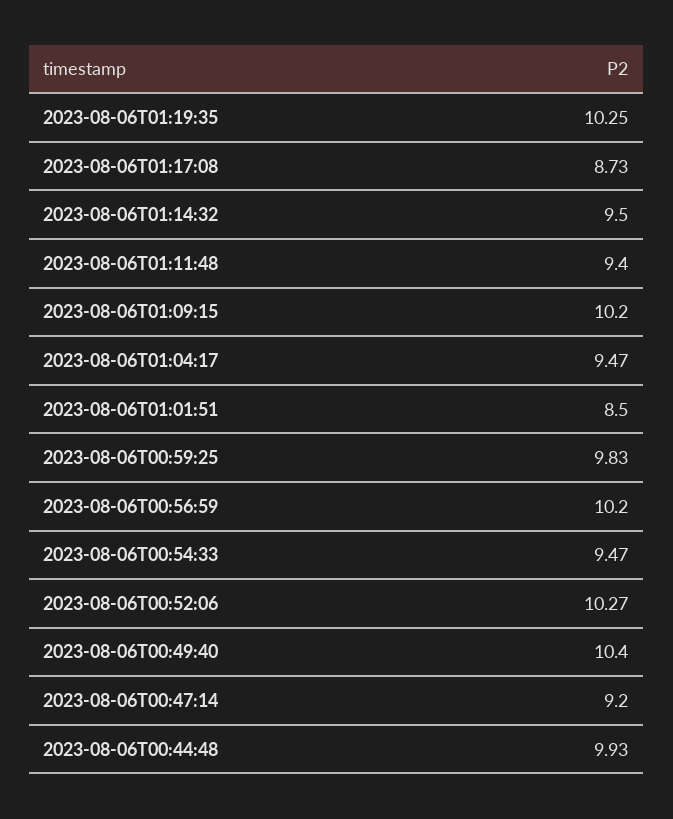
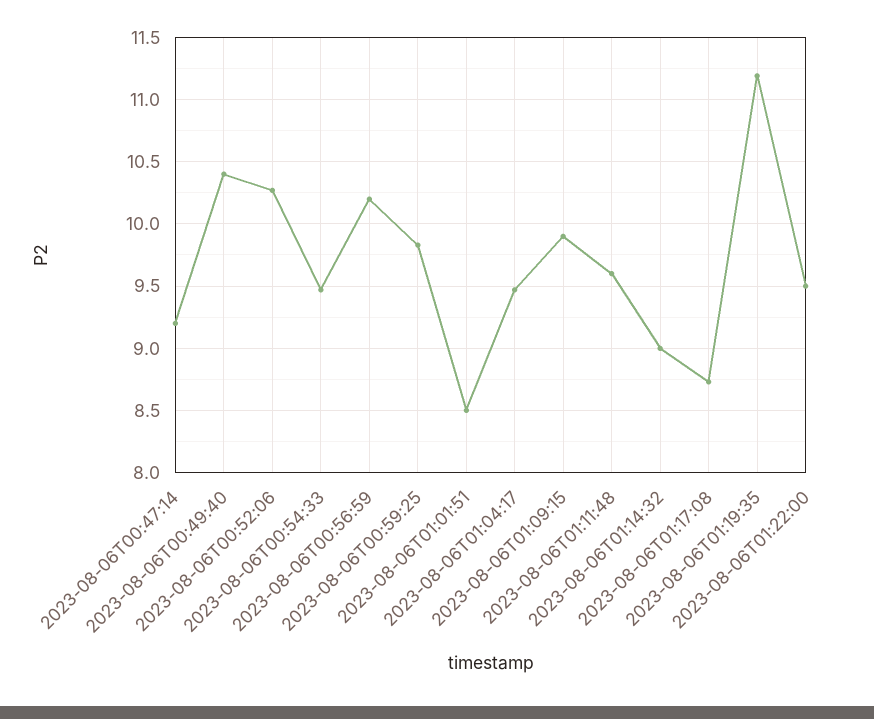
2023-08-06T01:19:35: 10.25 -> 11.2
2023-08-06T01:14:32: 9.5 -> 9
2023-08-06T01:11:48: 9.4 -> 9.6
2023-08-06T01:09:15: 10.2 -> 9.9
2023-08-06T00:44:48: 9.93 -> none
2023-08-06T01:22:00: none -> 9.5

